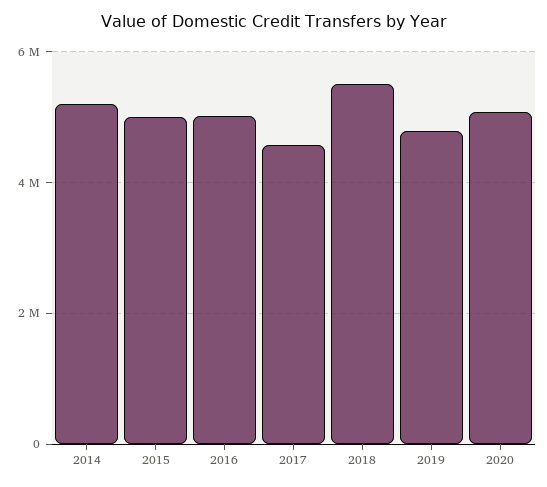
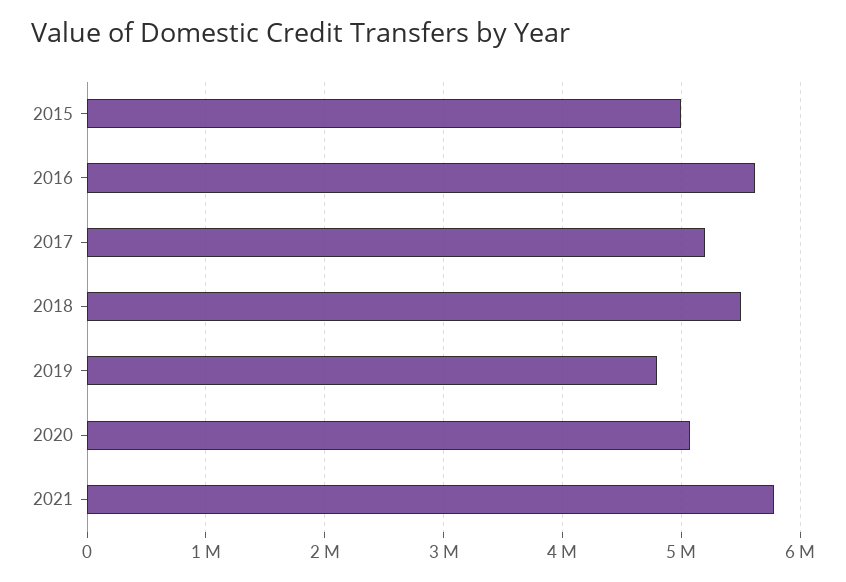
2014: 5200000 -> none
2016: 5000000 -> 5600000
2017: 4600000 -> 5200000
2021: none -> 5800000

